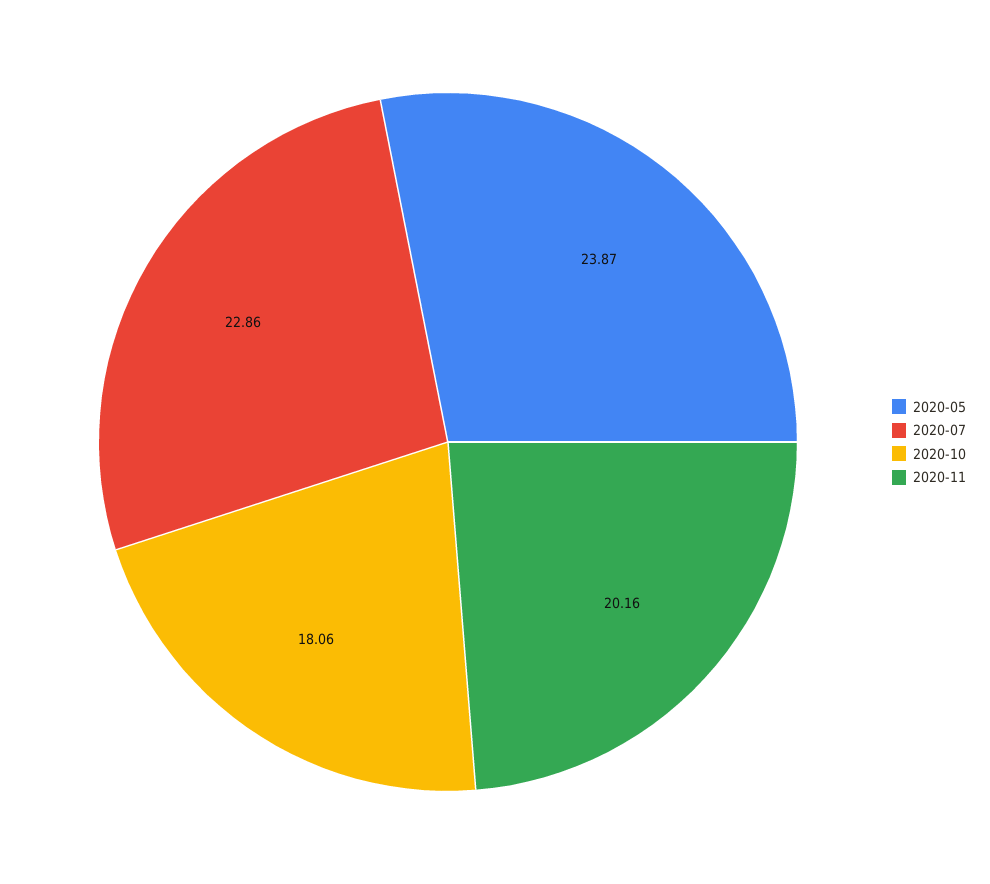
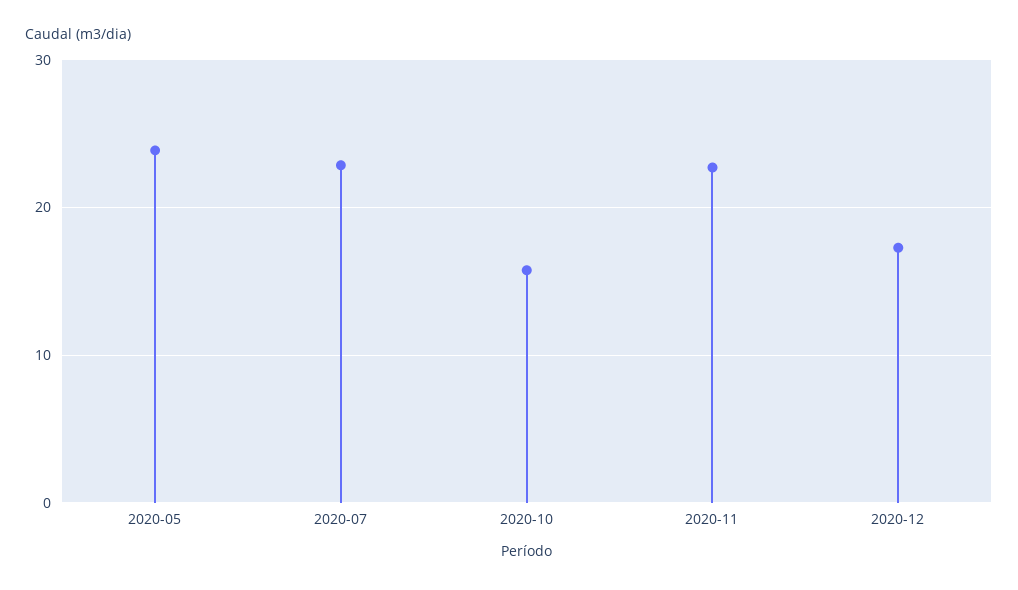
2020-10: 18.06 -> 16
2020-11: 20.16 -> 23
2020-12: none -> 17

